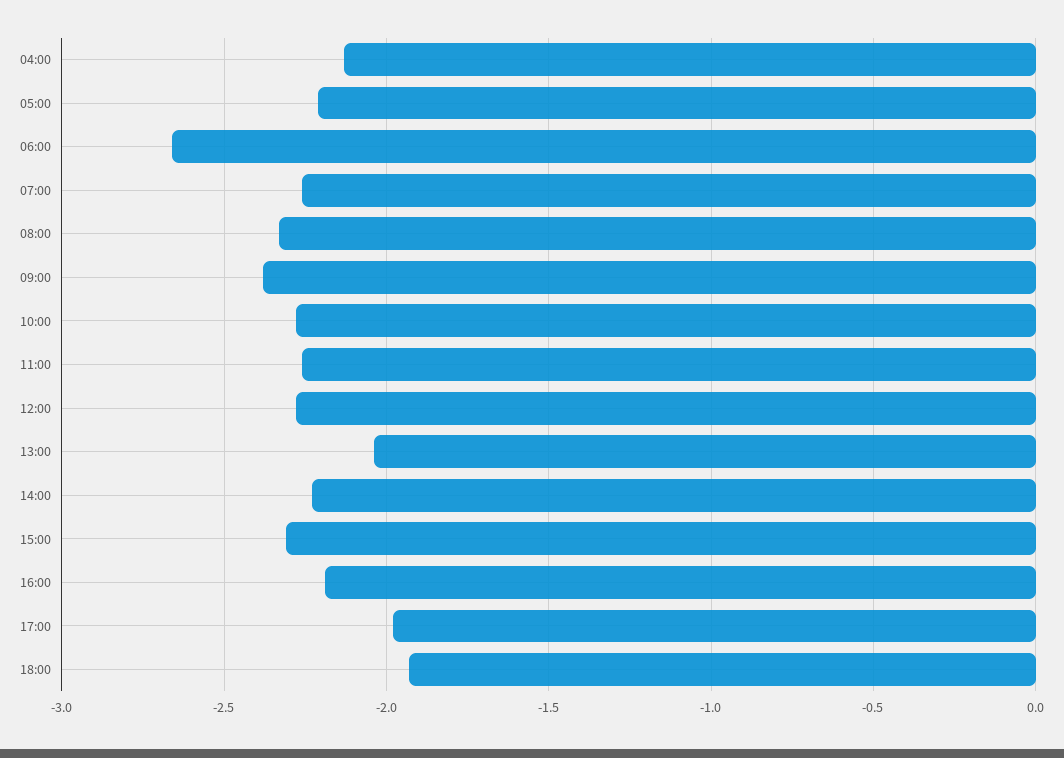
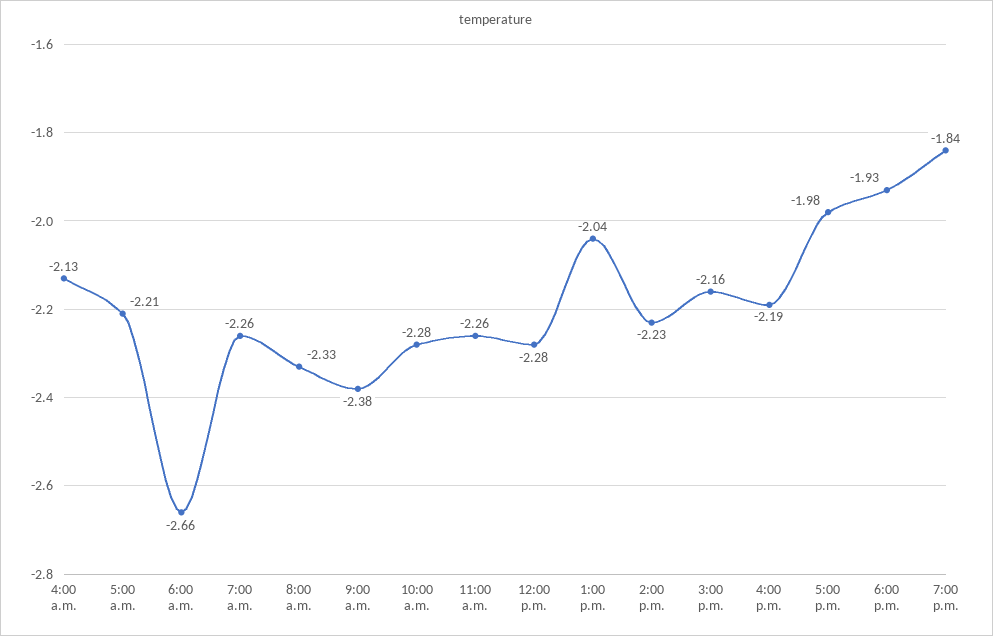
15:00: -2.3 -> -2.16
7:00 p.m.: none -> -1.84

